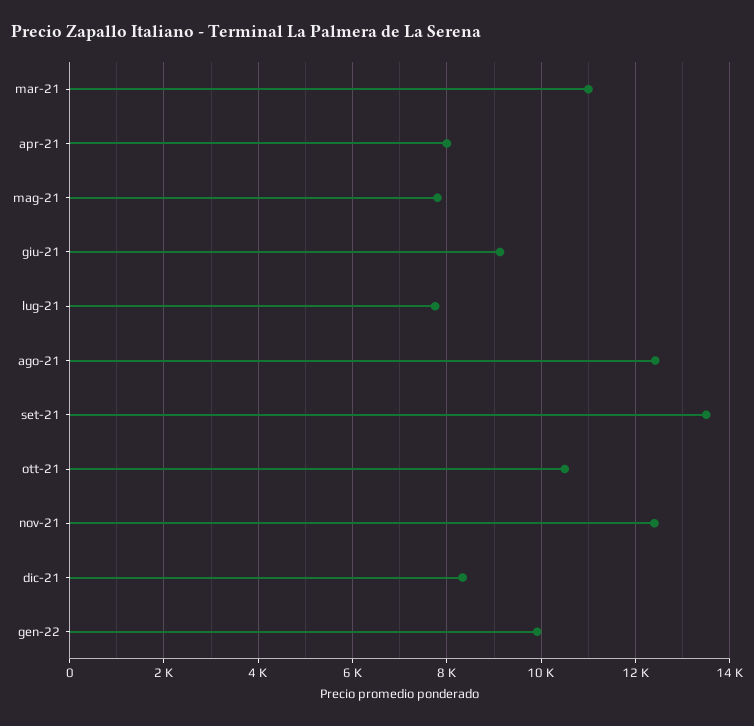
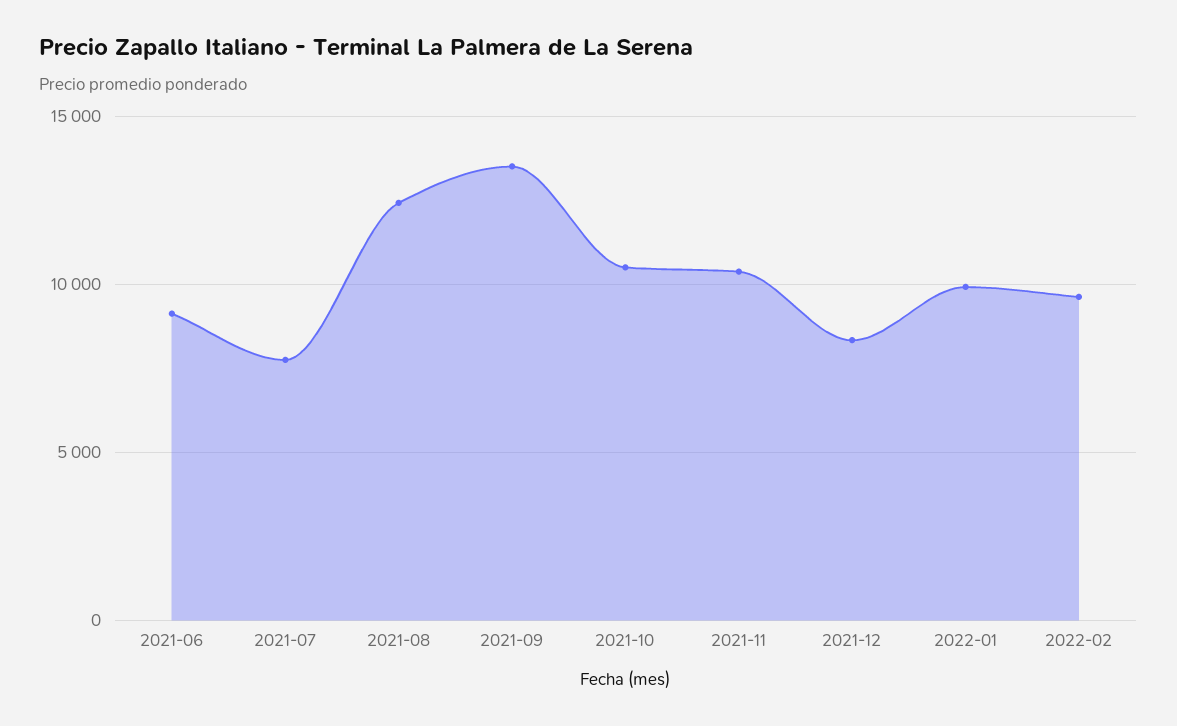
mar-21: 11000 -> none
apr-21: 8000 -> none
mag-21: 7800 -> none
nov-21: 12400 -> 10500
2022-02: none -> 9500

